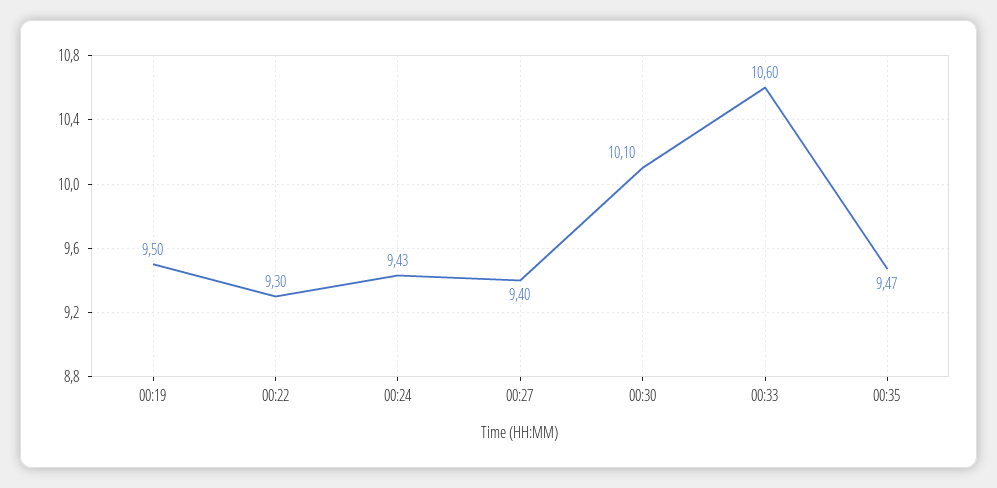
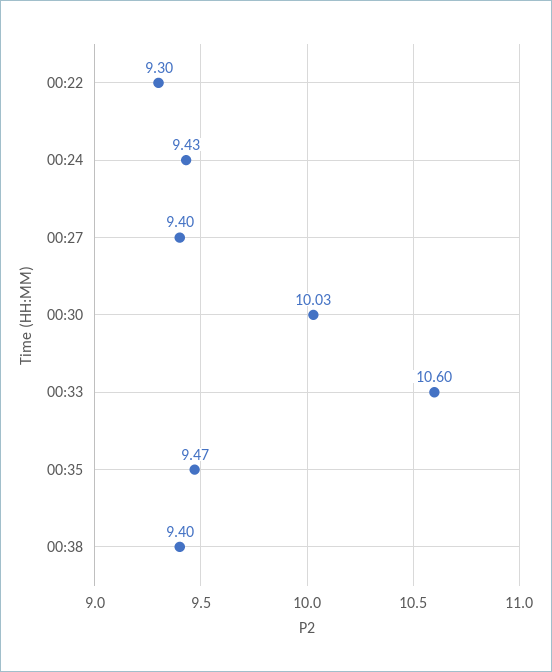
00:19: 9.5 -> none
00:30: 10.1 -> 10.03
00:38: none -> 9.4

